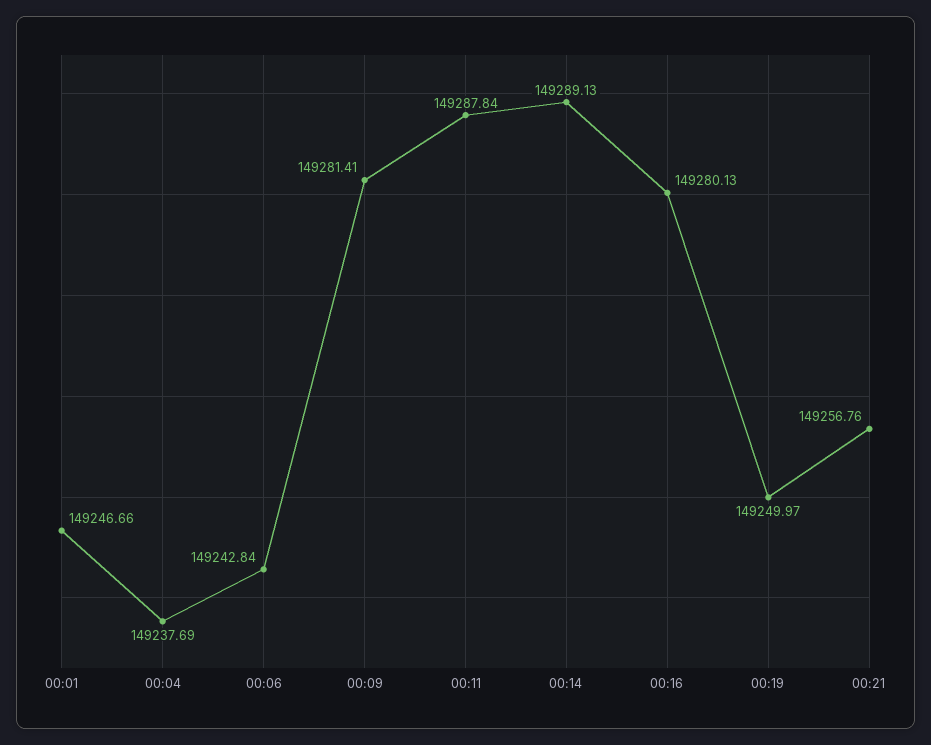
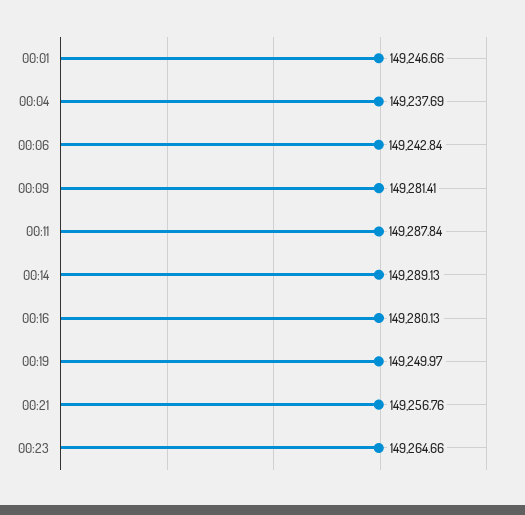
00:23: none -> 149264.66

